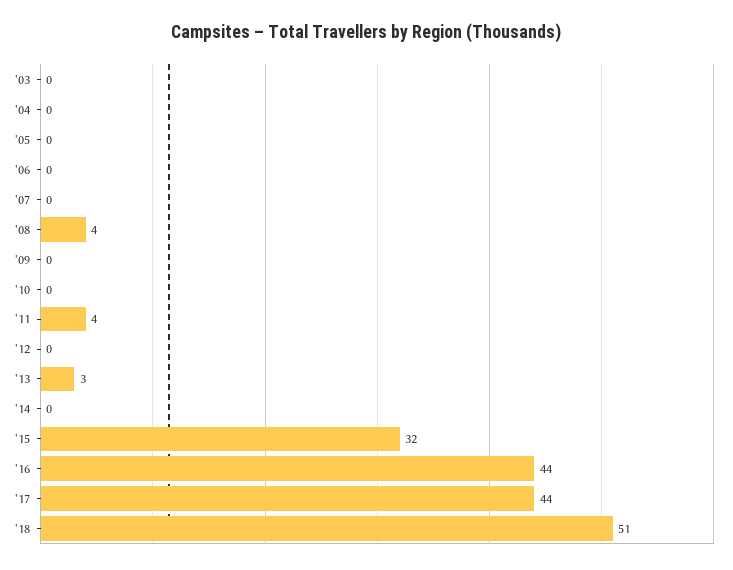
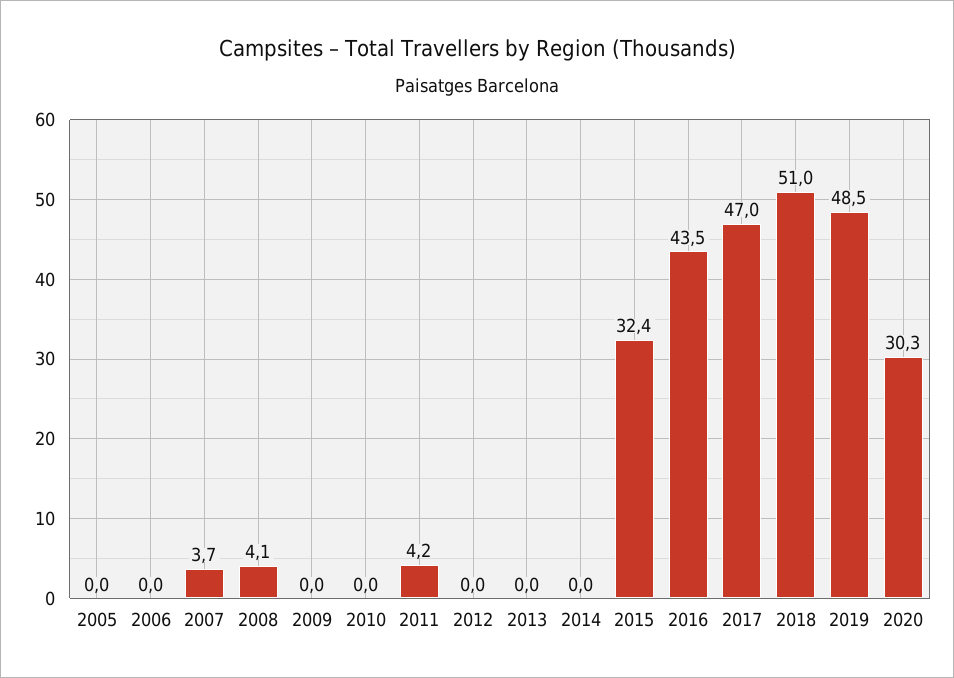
'03: 0 -> none
'04: 0 -> none
'07: 0 -> 3.7
'13: 3 -> 0
'17: 44 -> 47
2019: none -> 48.5
2020: none -> 30.3

